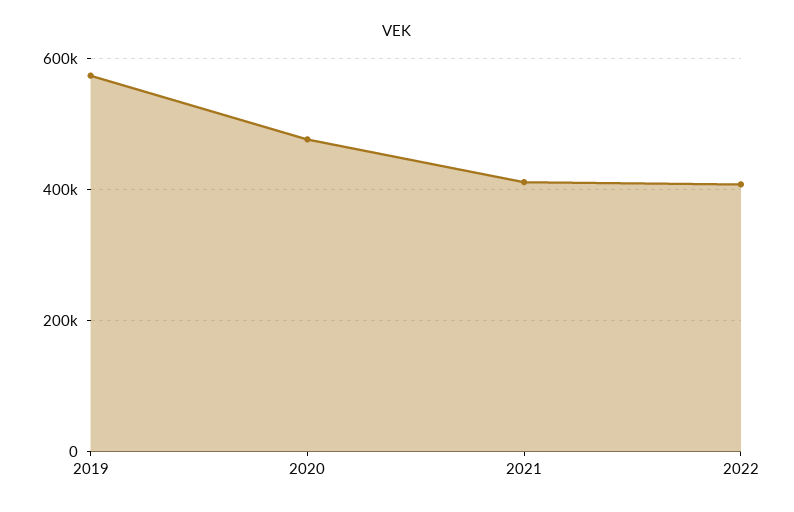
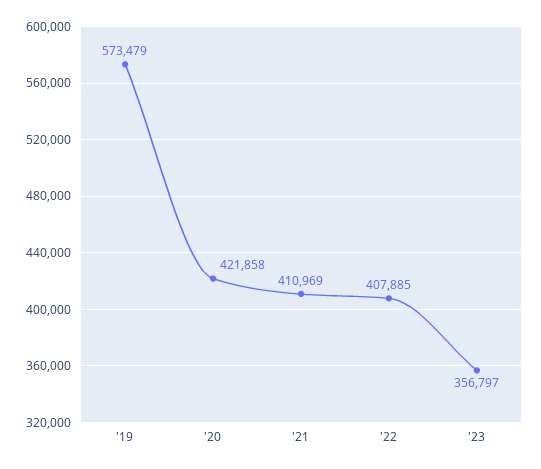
2020: 480000 -> 421858
'23: none -> 356797

